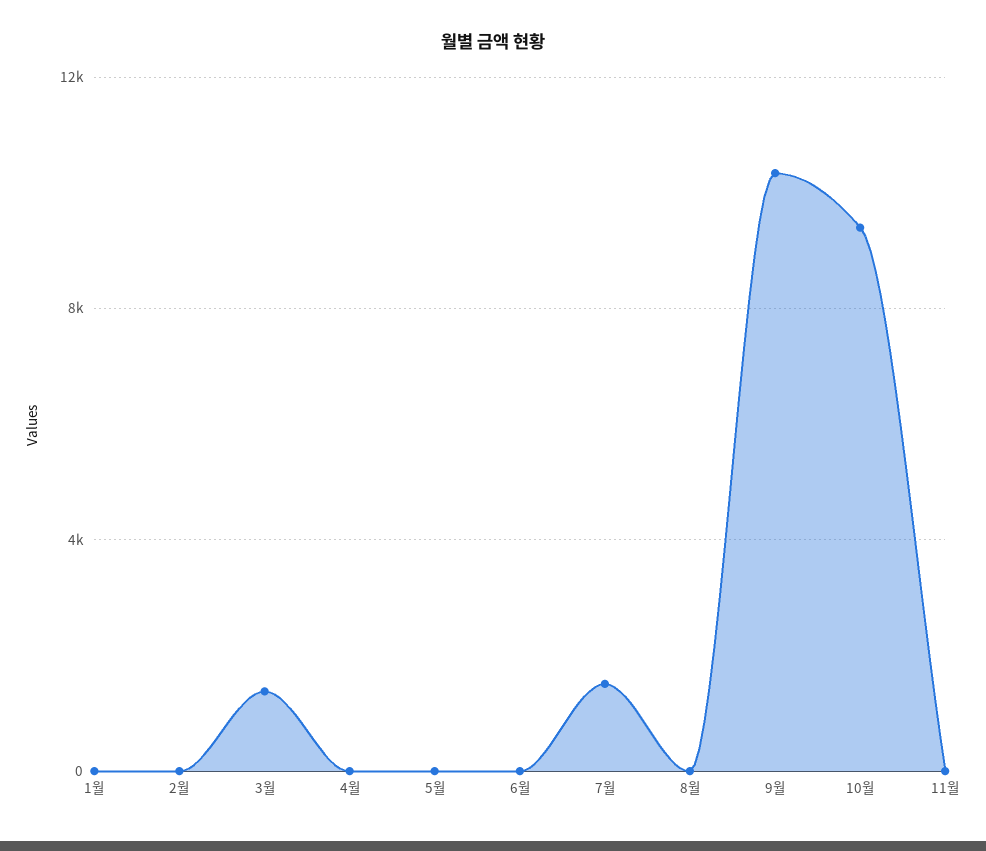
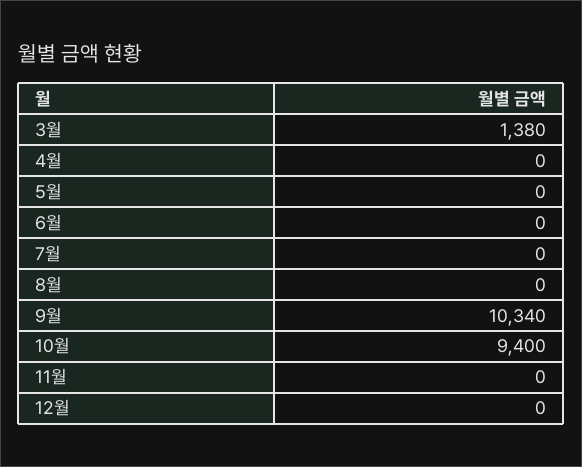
1월: 0 -> none
2월: 0 -> none
7월: 1500 -> 0
12월: none -> 0

